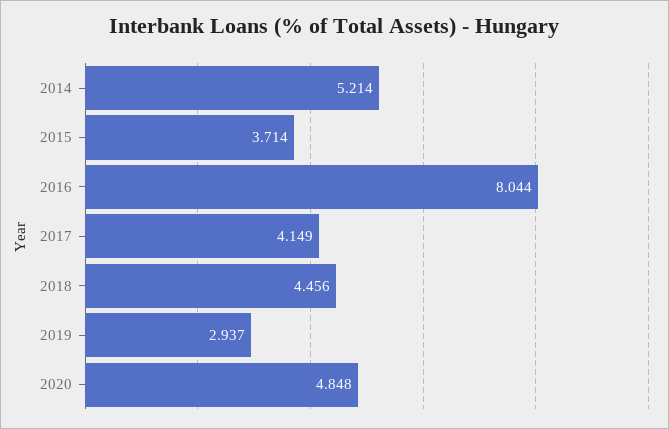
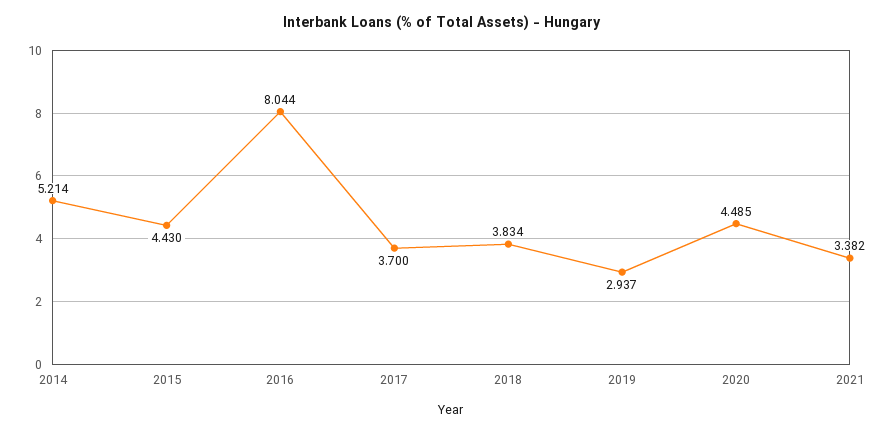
2015: 3.714 -> 4.43
2017: 4.149 -> 3.7
2018: 4.456 -> 3.834
2020: 4.848 -> 4.485
2021: none -> 3.382

